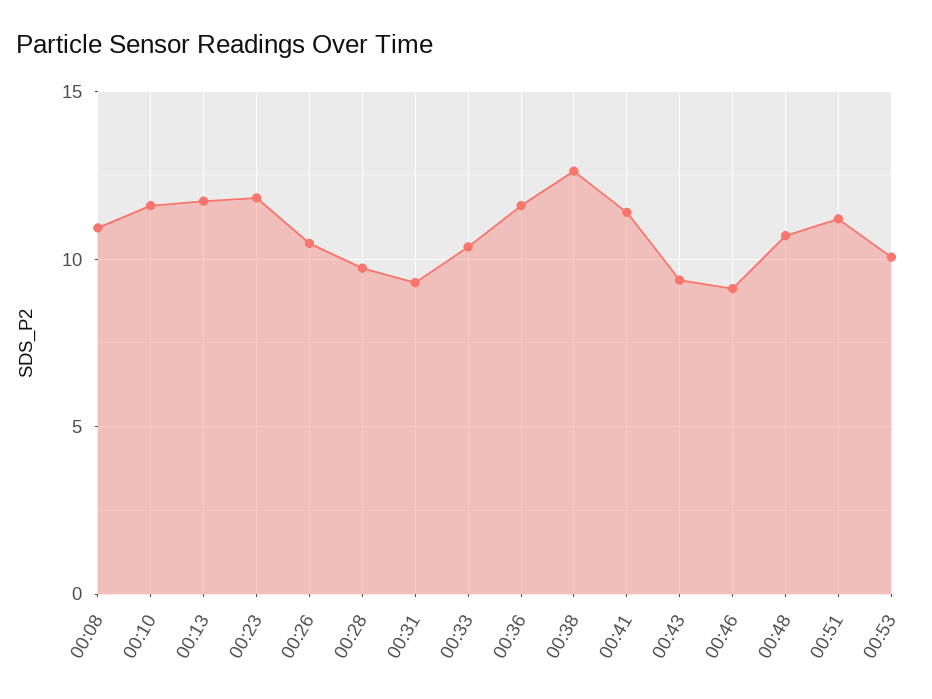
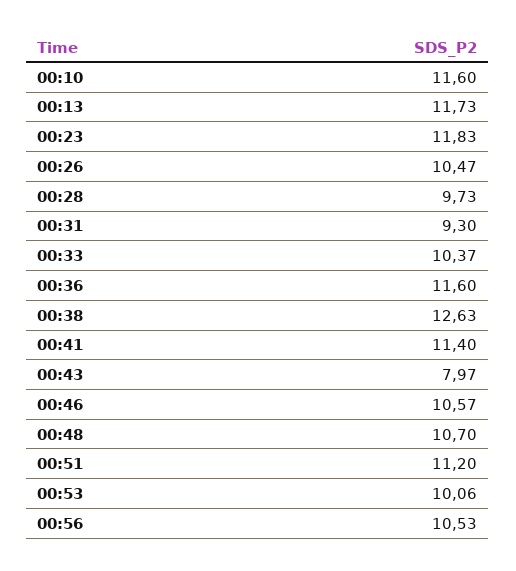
00:08: 11 -> none
00:43: 9.5 -> 7.97
00:46: 9 -> 10.57
00:56: none -> 10.53

